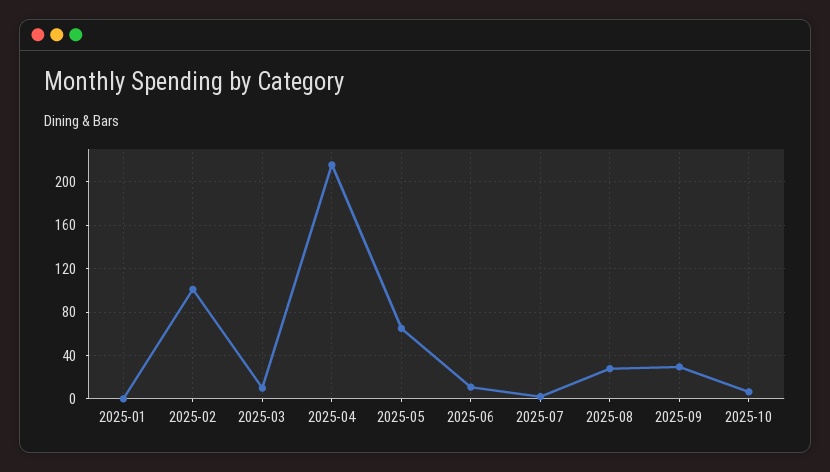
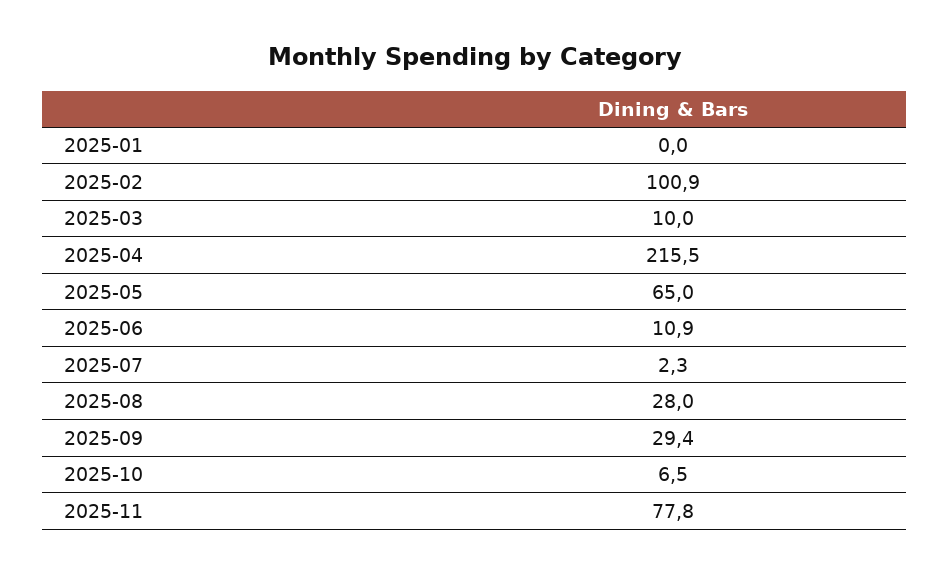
2025-11: none -> 77.8

